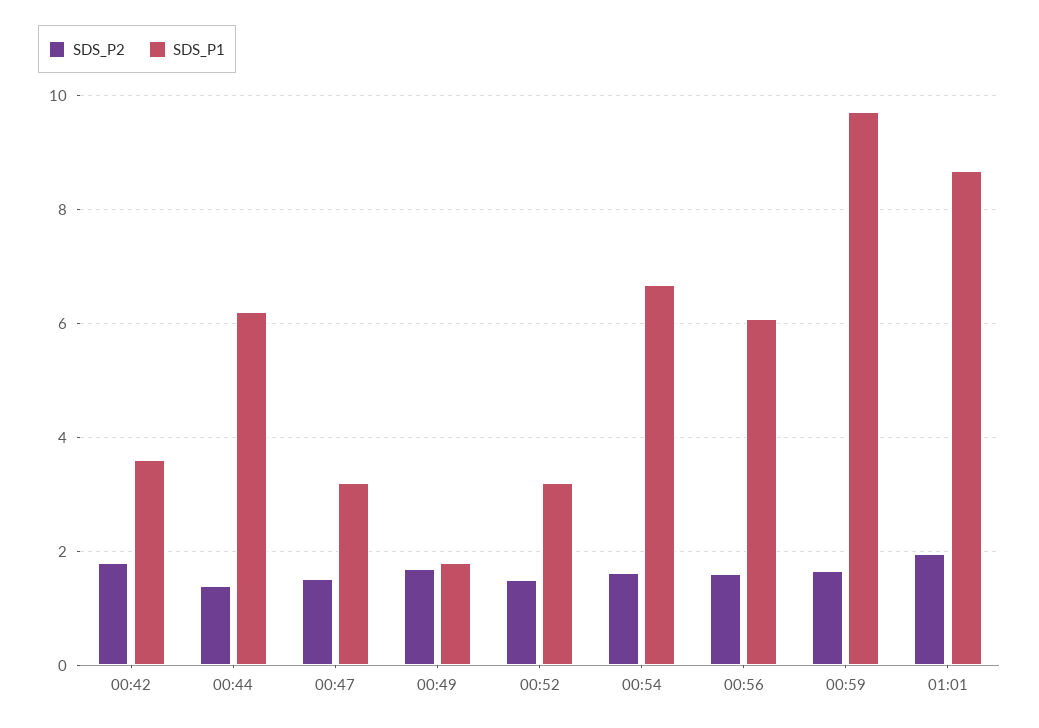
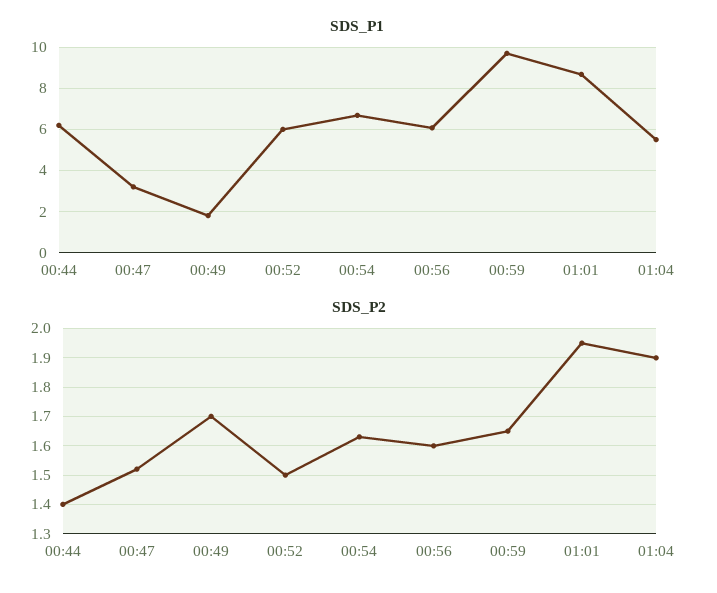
SDS_P2, 00:42: 1.8 -> none
SDS_P1, 00:42: 3.6 -> none
SDS_P1, 00:52: 3.2 -> 6
SDS_P1, 01:04: none -> 5.5
SDS_P2, 01:04: none -> 1.9

